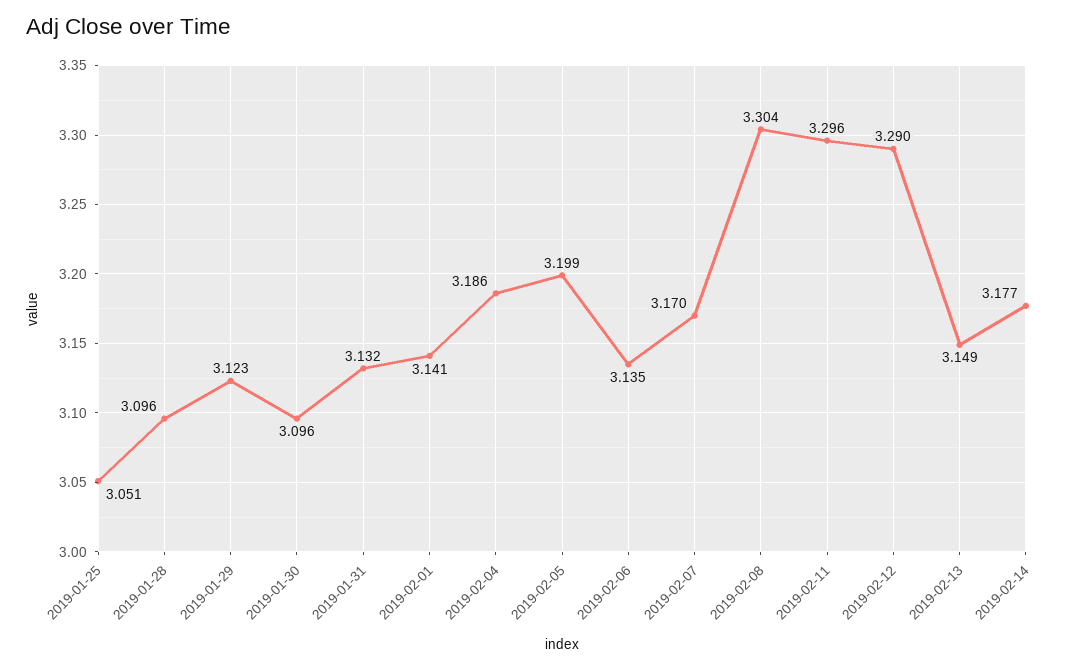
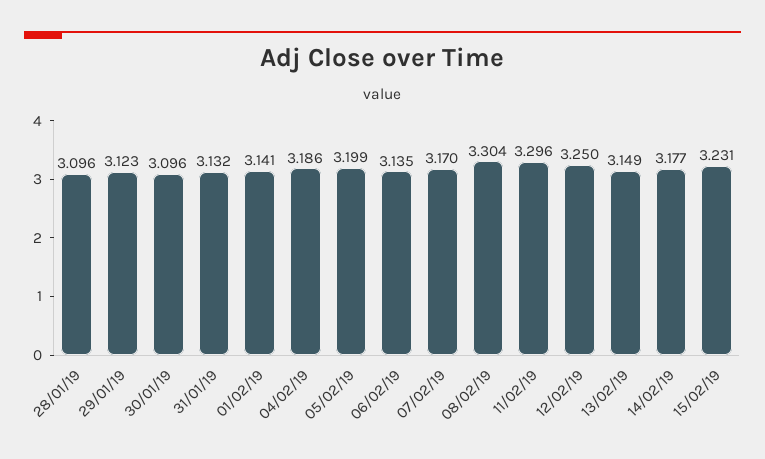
2019-01-25: 3.051 -> none
2019-02-12: 3.29 -> 3.25
15/02/19: none -> 3.231

